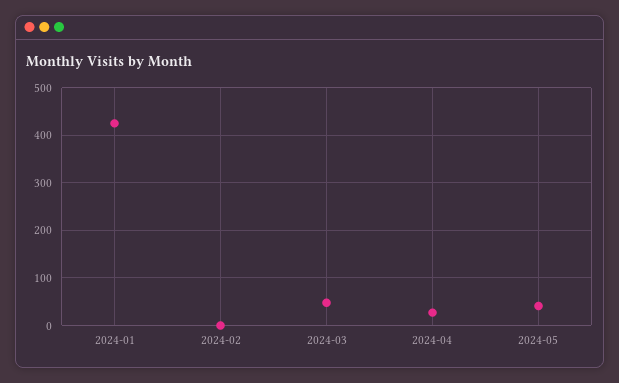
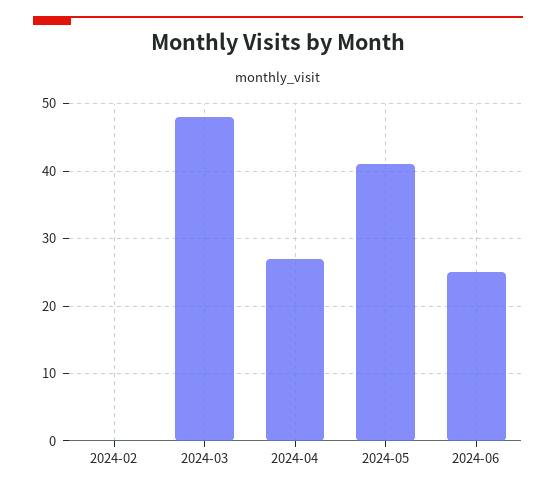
2024-01: 420 -> none
2024-06: none -> 25

